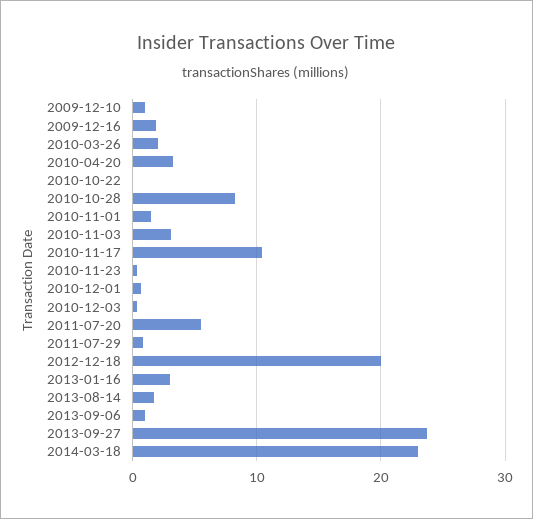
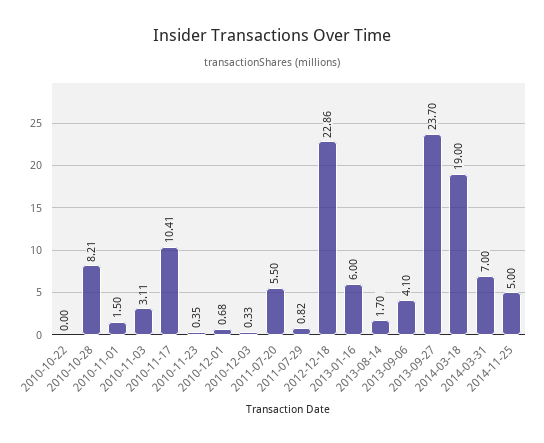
2009-12-10: 1 -> none
2009-12-16: 2 -> none
2010-03-26: 2 -> none
2010-04-20: 3 -> none
2012-12-18: 20 -> 22.86
2013-01-16: 3 -> 6
2013-09-06: 1 -> 4.1
2014-03-18: 23 -> 19
2014-03-31: none -> 7
2014-11-25: none -> 5

